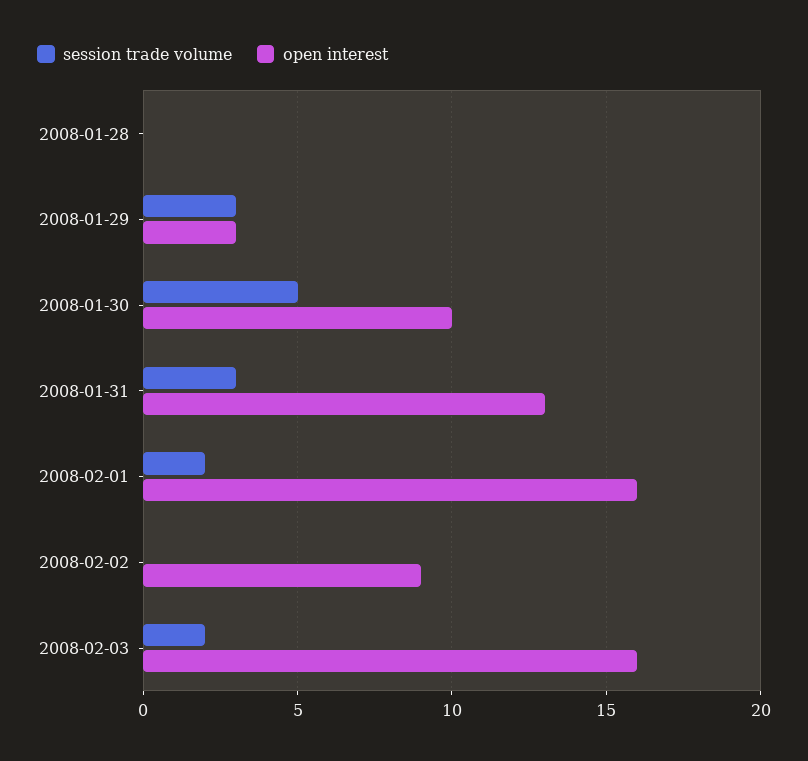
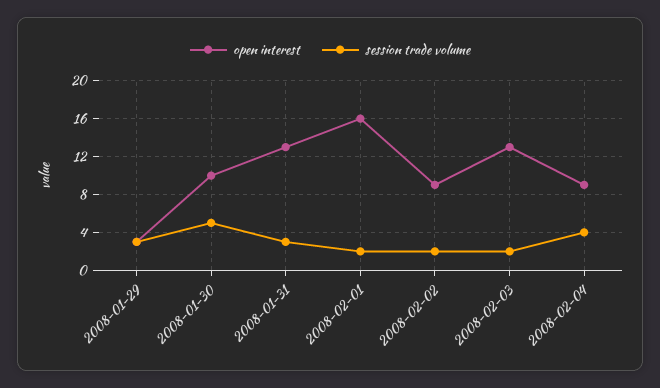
session trade volume, 2008-01-28: 0 -> none
open interest, 2008-01-28: 0 -> none
session trade volume, 2008-02-02: 0 -> 2
open interest, 2008-02-03: 16 -> 13
open interest, 2008-02-04: none -> 9
session trade volume, 2008-02-04: none -> 4

